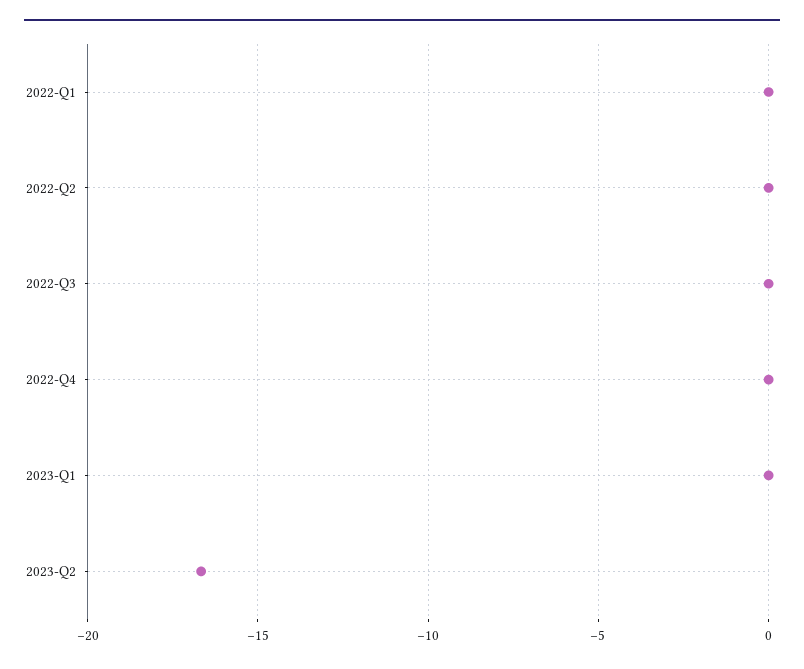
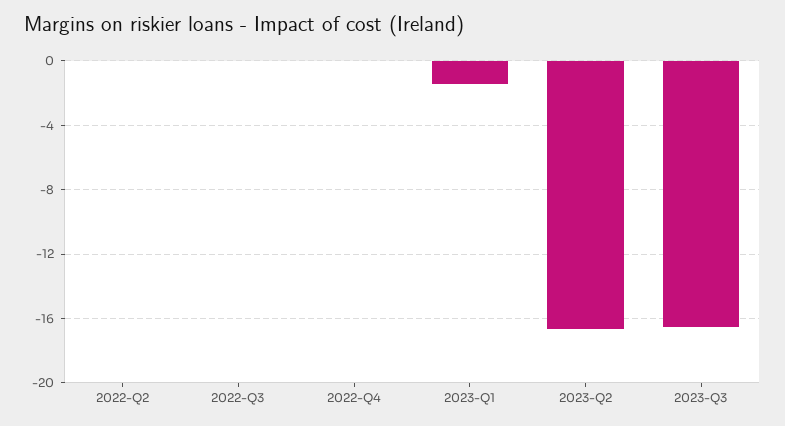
2022-Q1: 0 -> none
2023-Q1: 0 -> -1.5
2023-Q3: none -> -16.5

